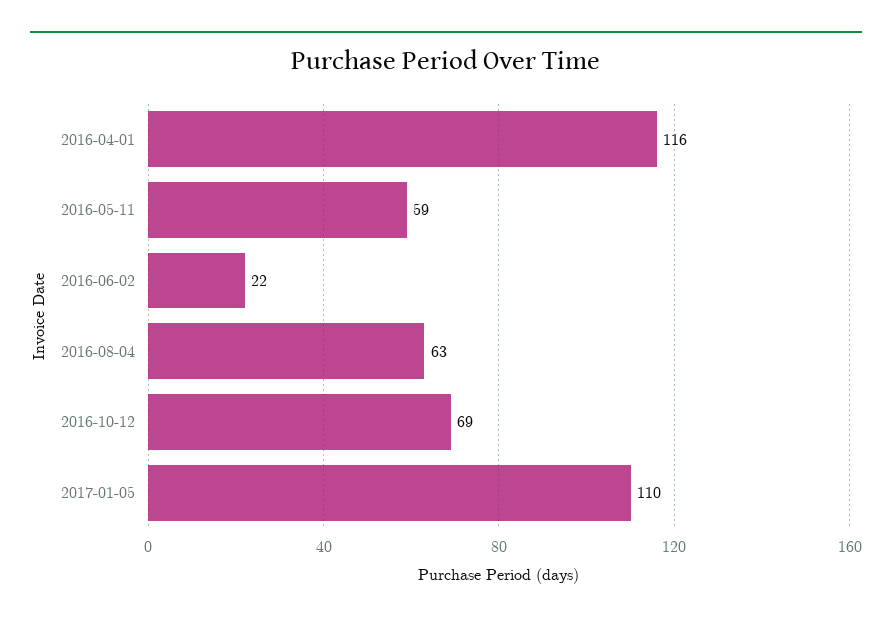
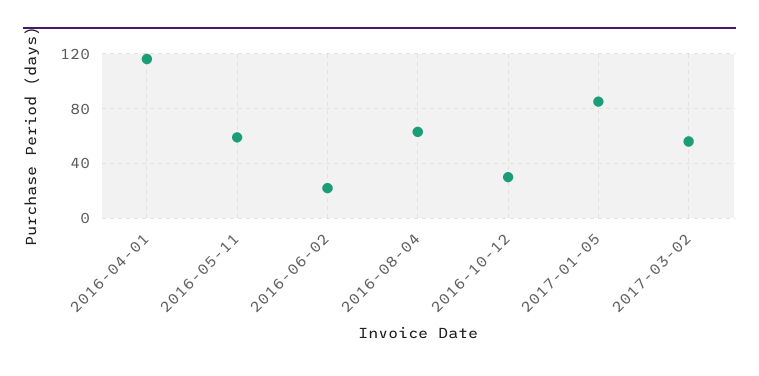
2016-10-12: 69 -> 30
2017-01-05: 110 -> 85
2017-03-02: none -> 55

